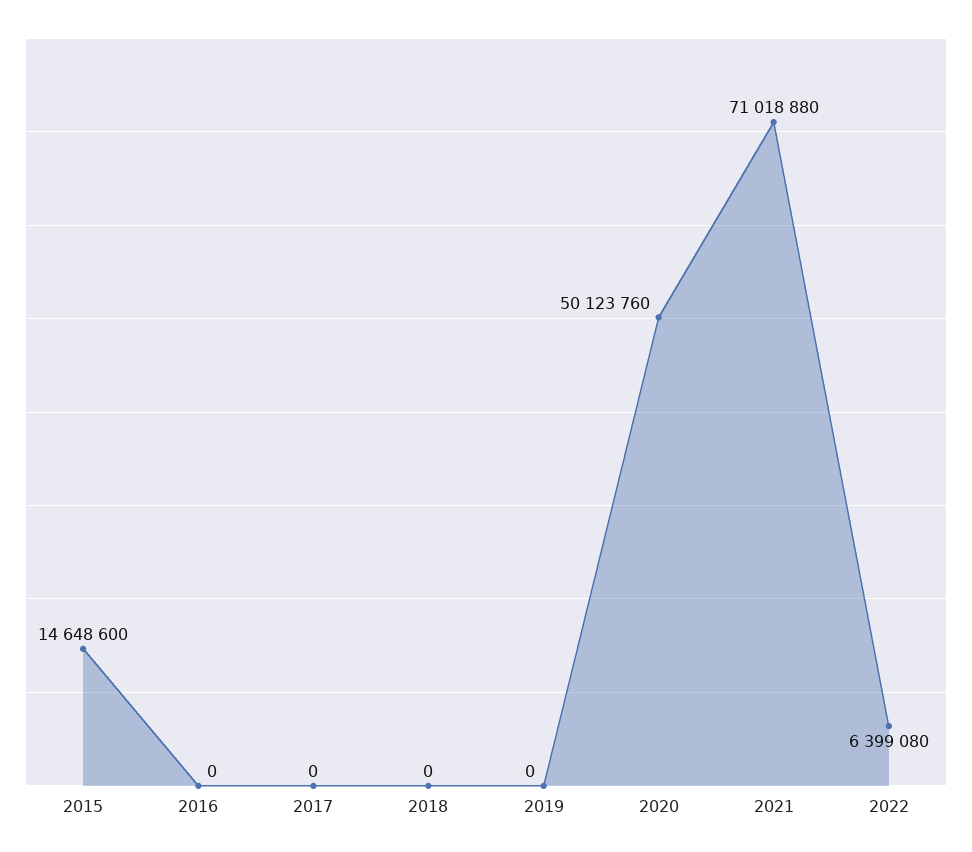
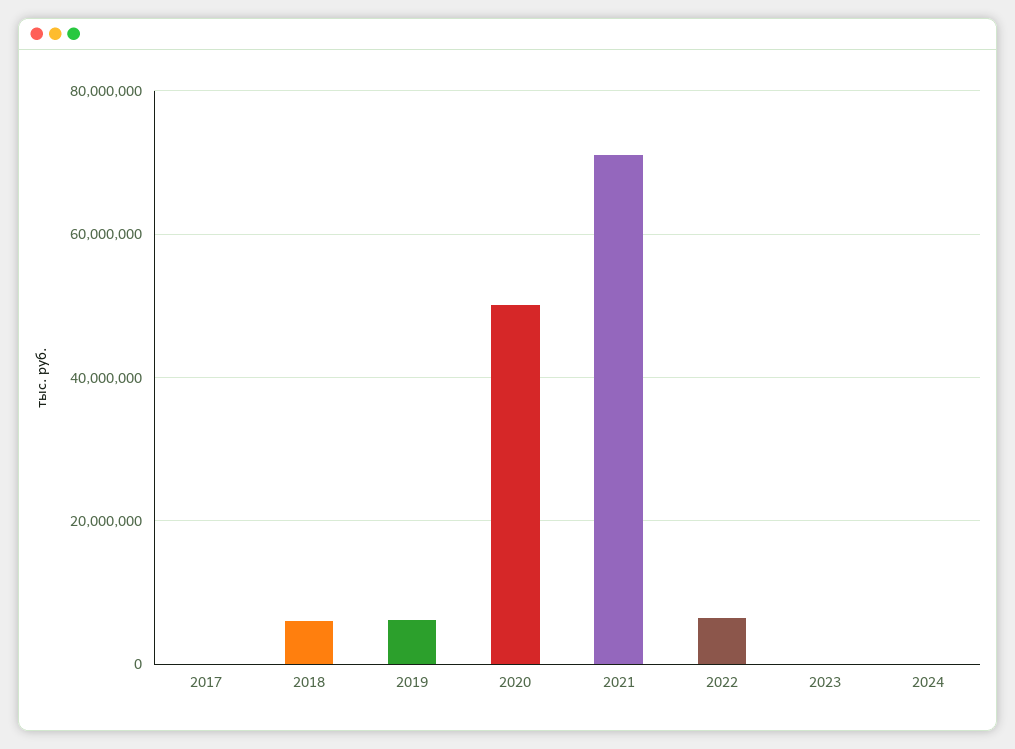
2015: 14648600 -> none
2016: 0 -> none
2018: 0 -> 6000000
2019: 0 -> 6000000
2023: none -> 0
2024: none -> 0

